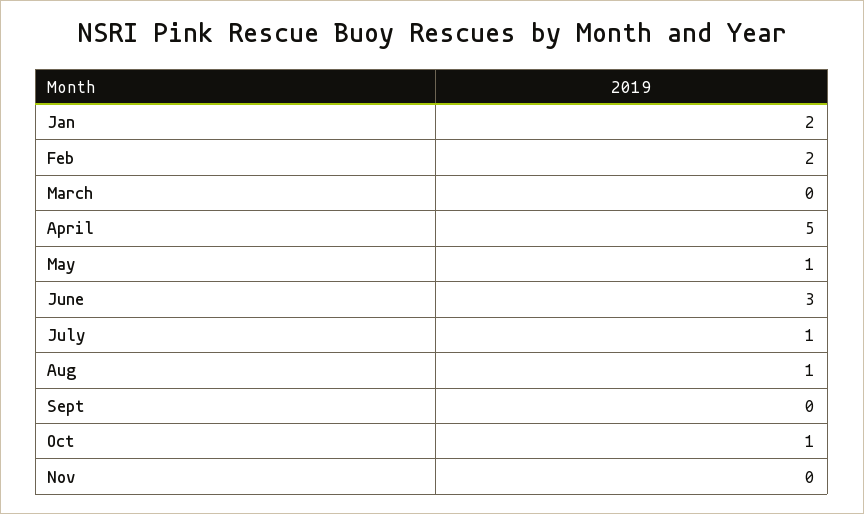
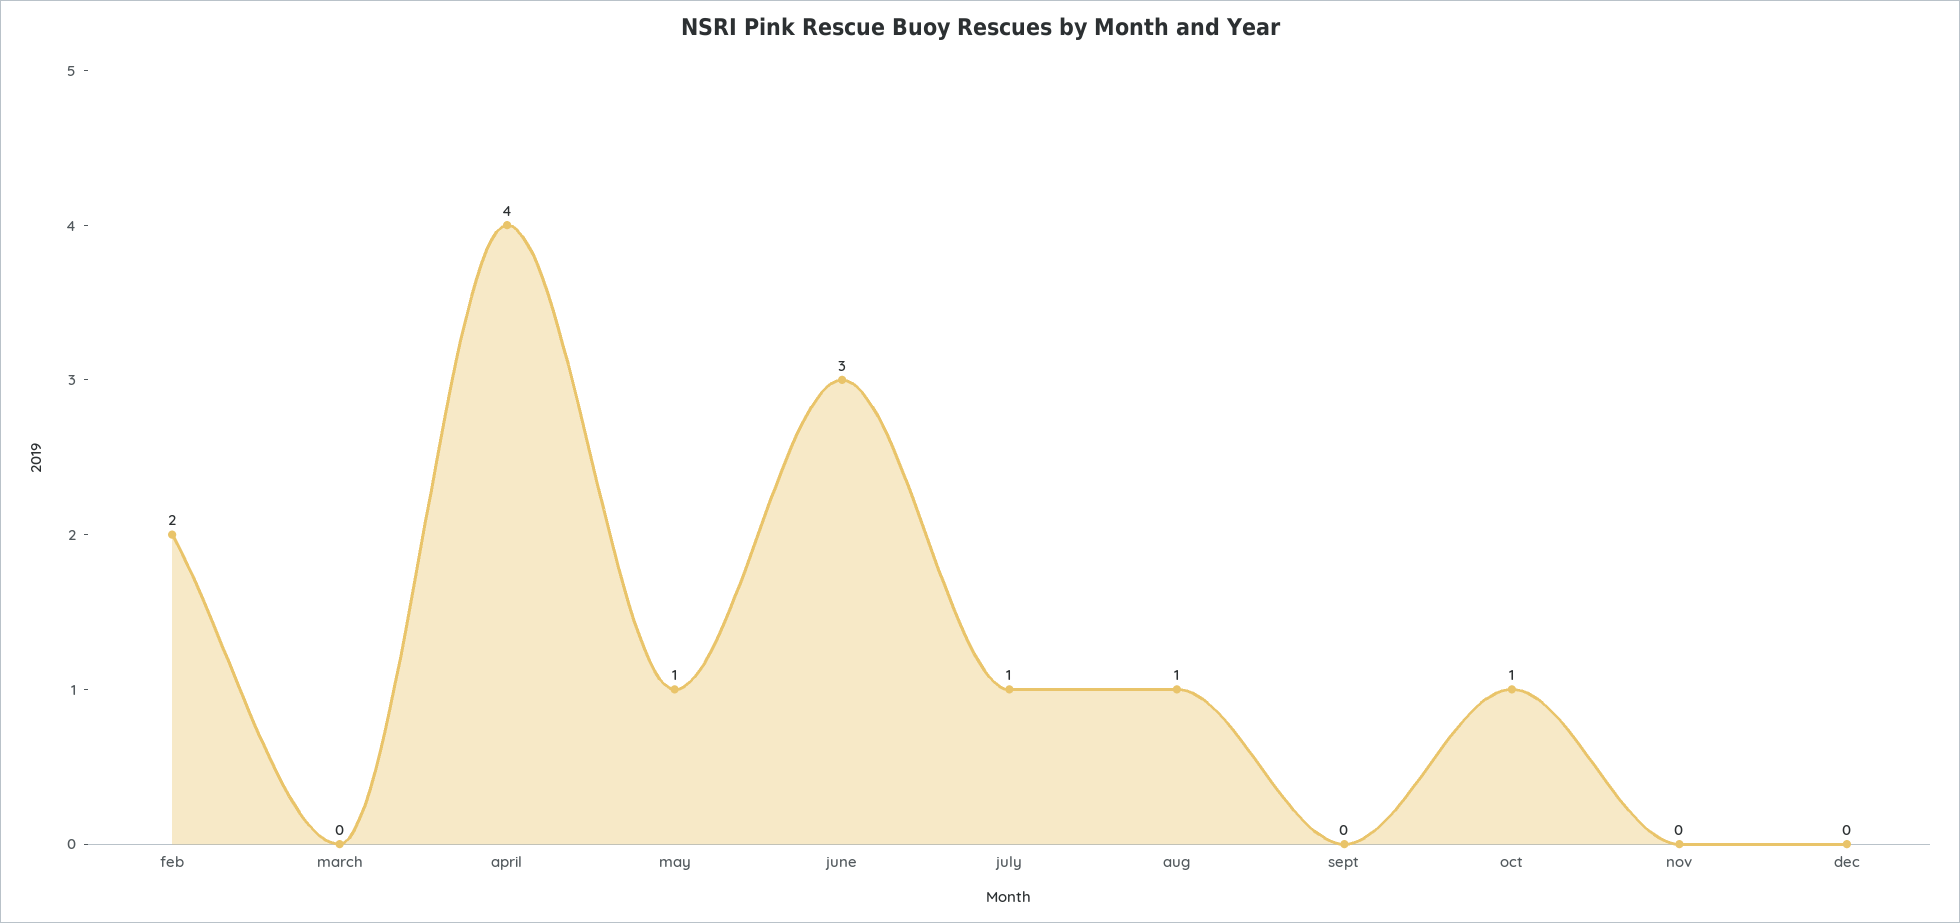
Jan: 2 -> none
April: 5 -> 4
dec: none -> 0

